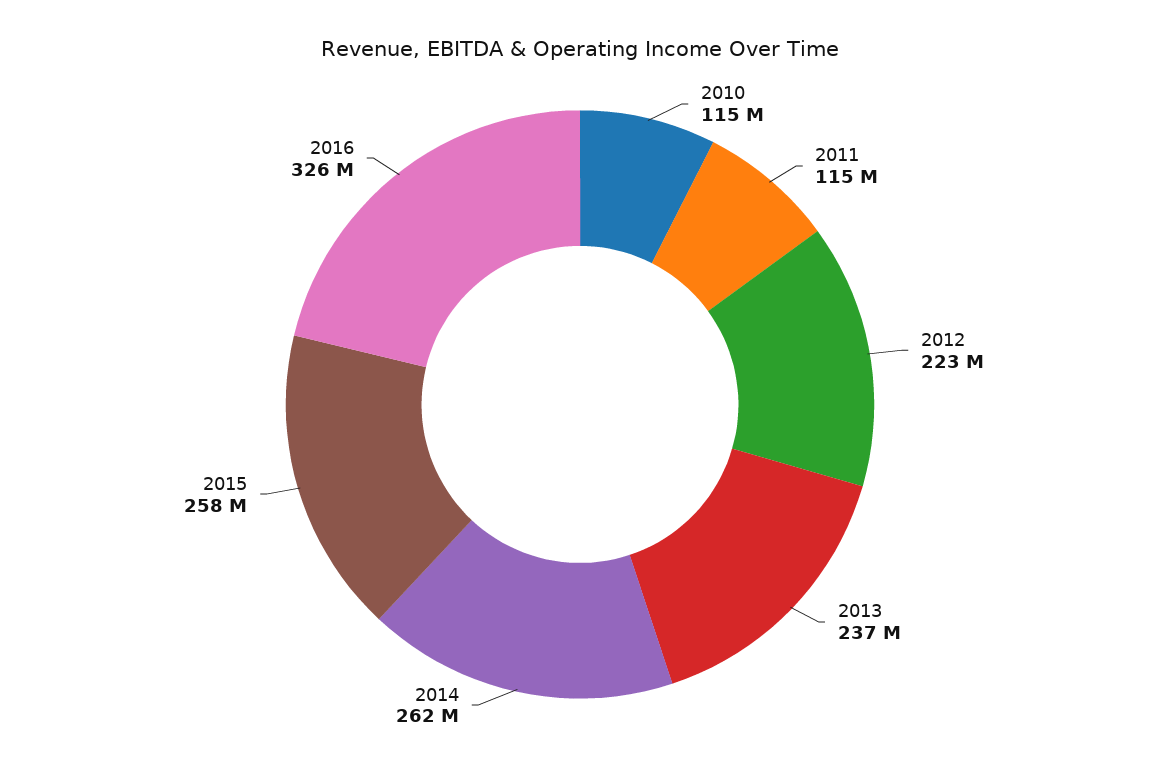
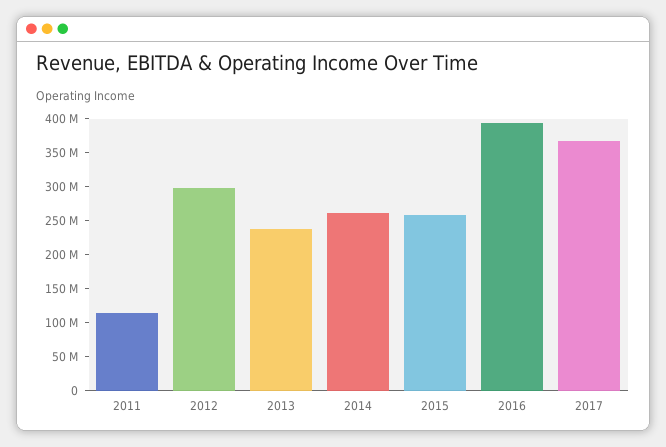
2010: 115000000 -> none
2012: 223000000 -> 300000000
2016: 326000000 -> 400000000
2017: none -> 375000000

